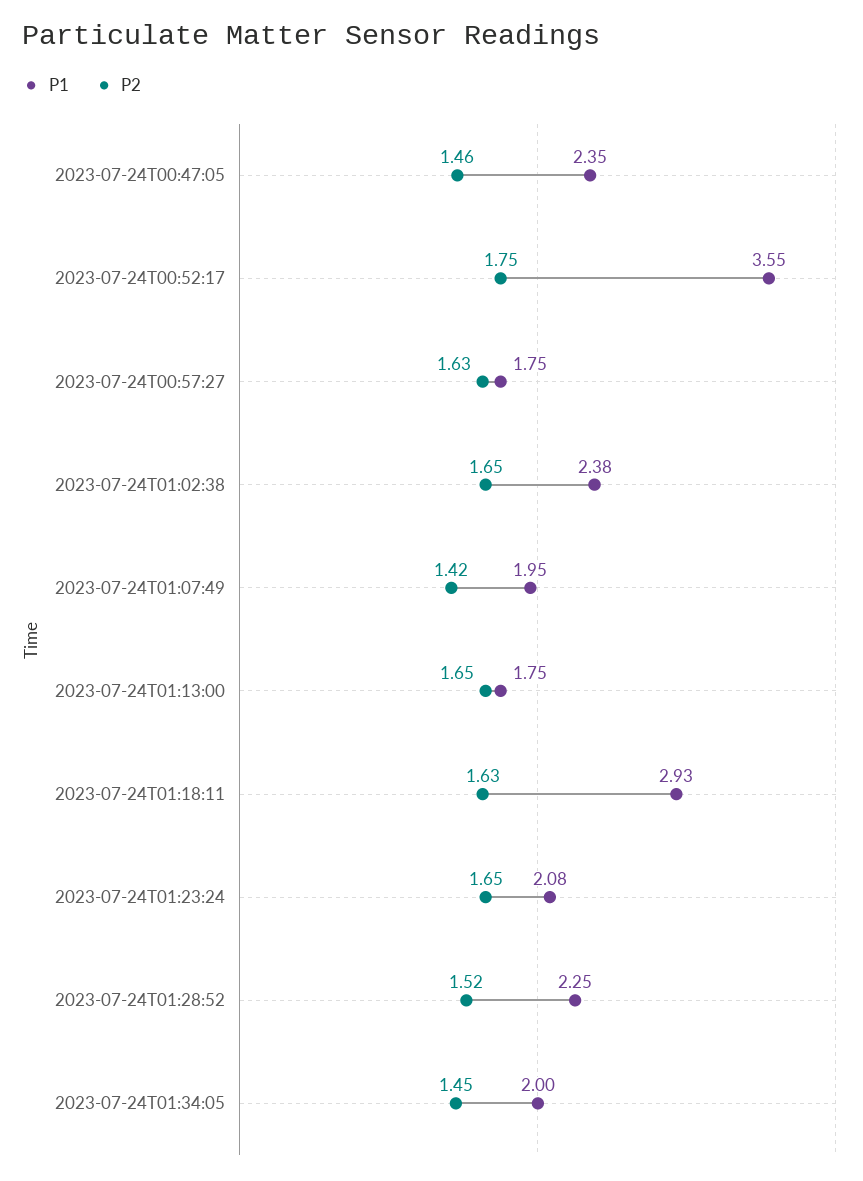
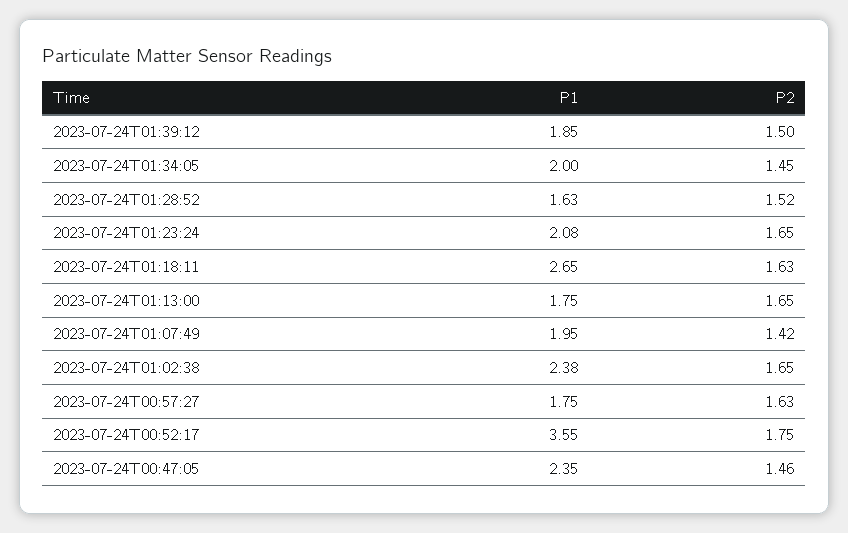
P1, 2023-07-24T01:18:11: 2.93 -> 2.65
P1, 2023-07-24T01:28:52: 2.25 -> 1.63
P1, 2023-07-24T01:39:12: none -> 1.85
P2, 2023-07-24T01:39:12: none -> 1.5

